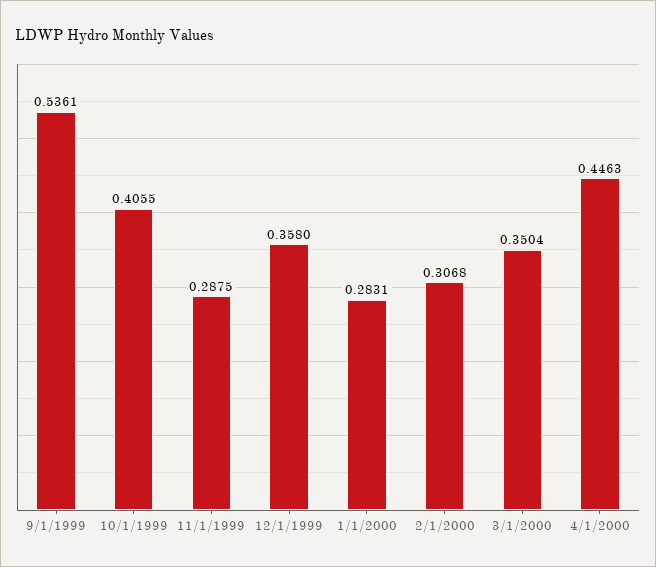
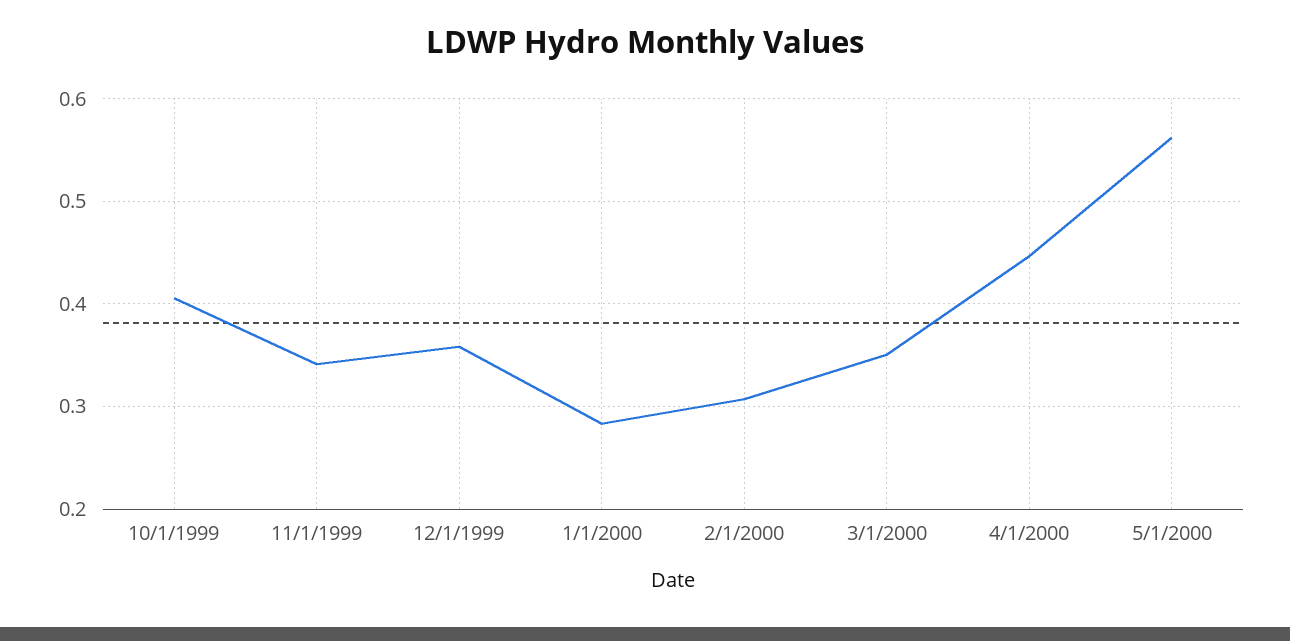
9/1/1999: 0.5361 -> none
11/1/1999: 0.2875 -> 0.34
5/1/2000: none -> 0.56

